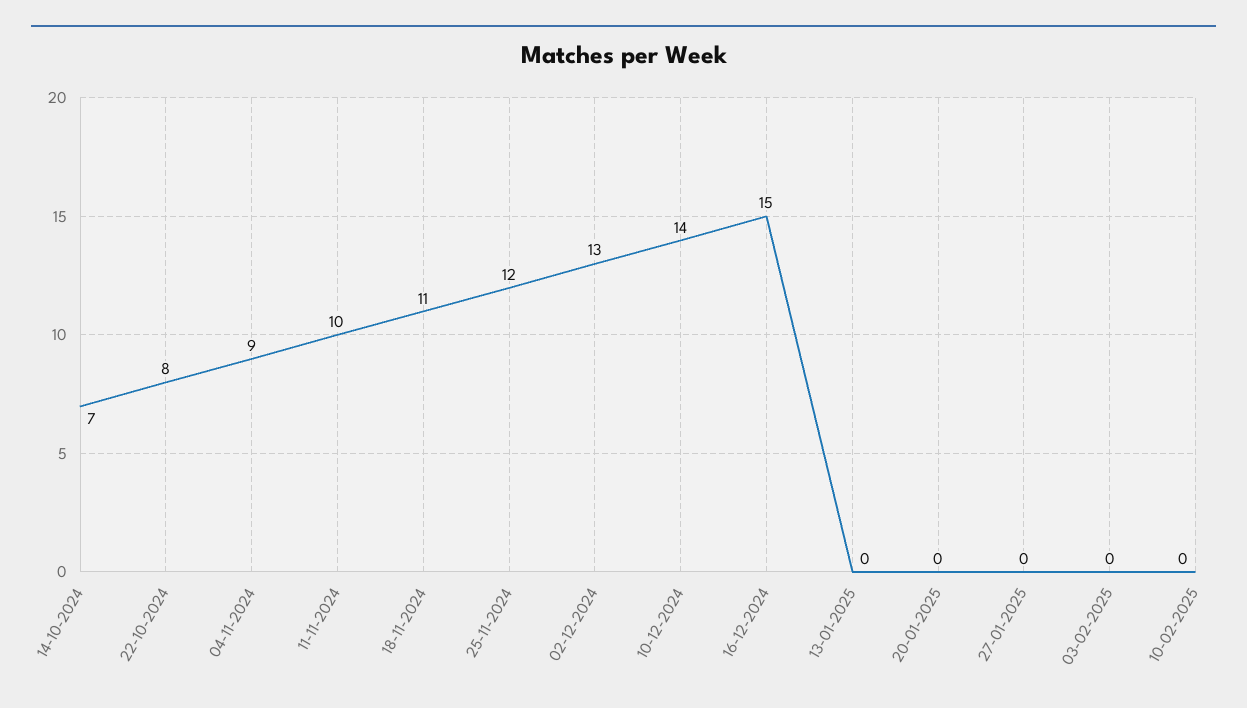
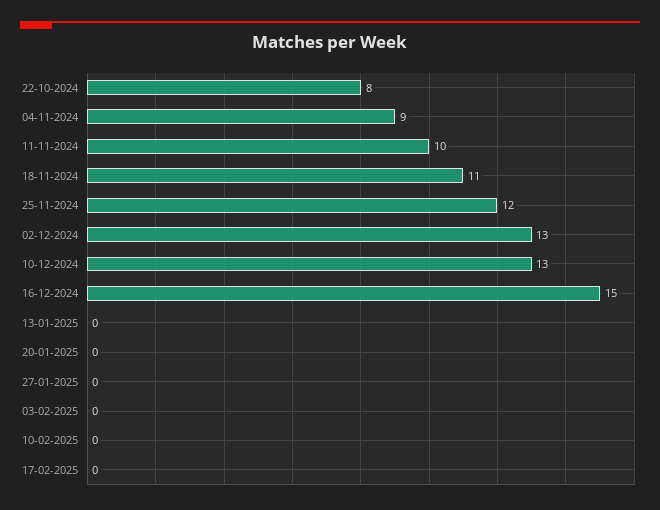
14-10-2024: 7 -> none
10-12-2024: 14 -> 13
17-02-2025: none -> 0

